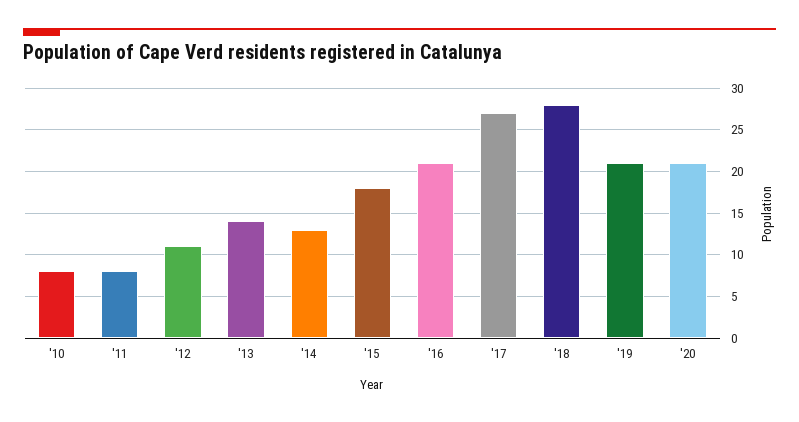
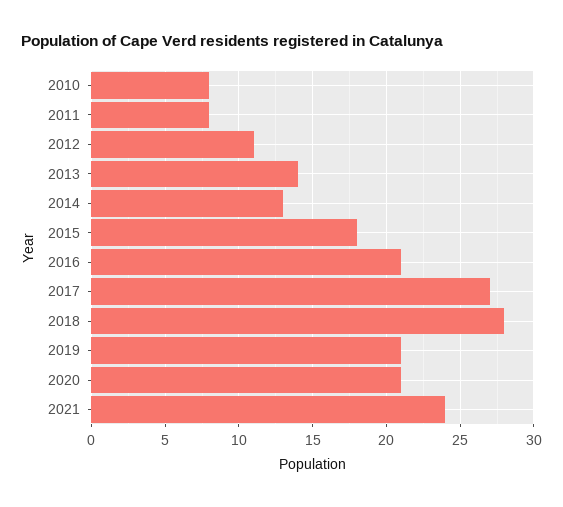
2021: none -> 24

